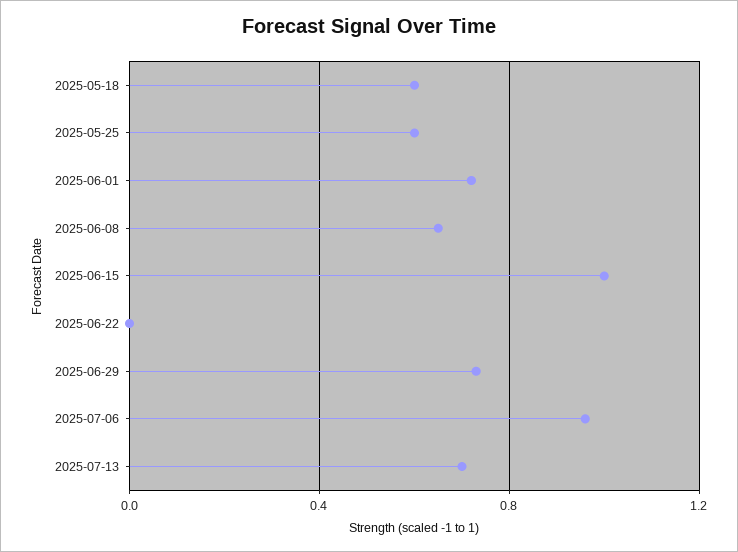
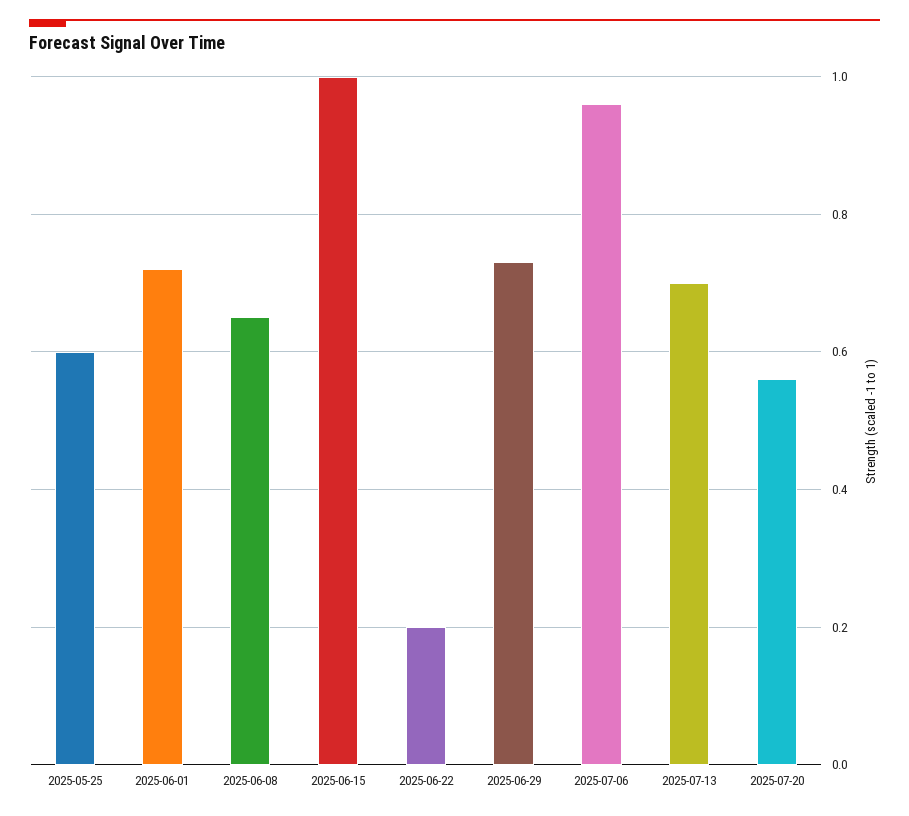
2025-05-18: 0.6 -> none
2025-06-22: 0 -> 0.2
2025-07-20: none -> 0.55

